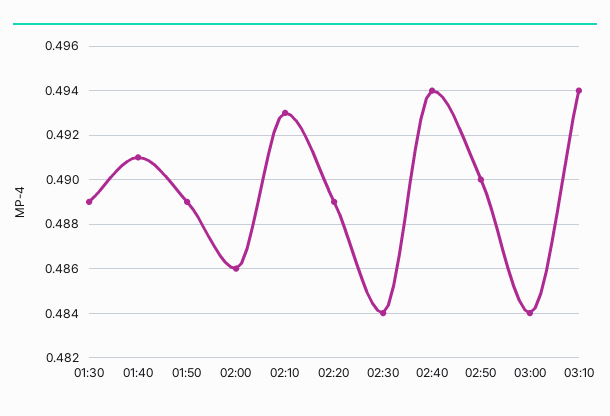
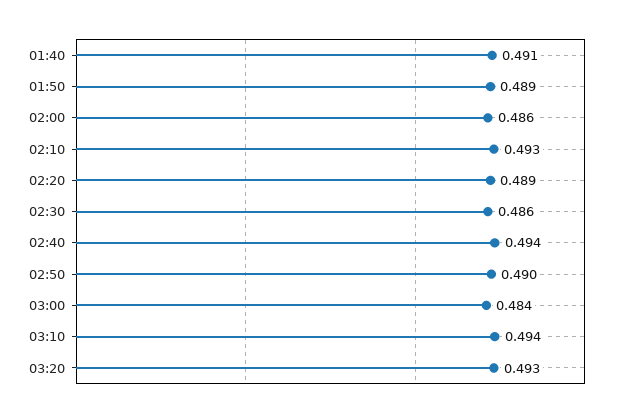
01:30: 0.489 -> none
02:30: 0.484 -> 0.486
03:20: none -> 0.493

